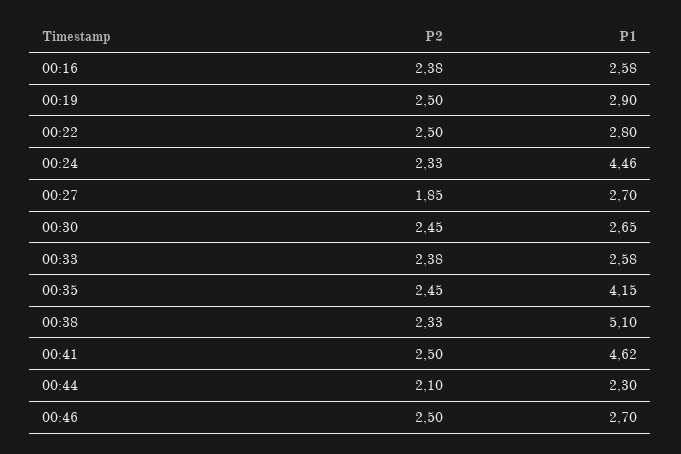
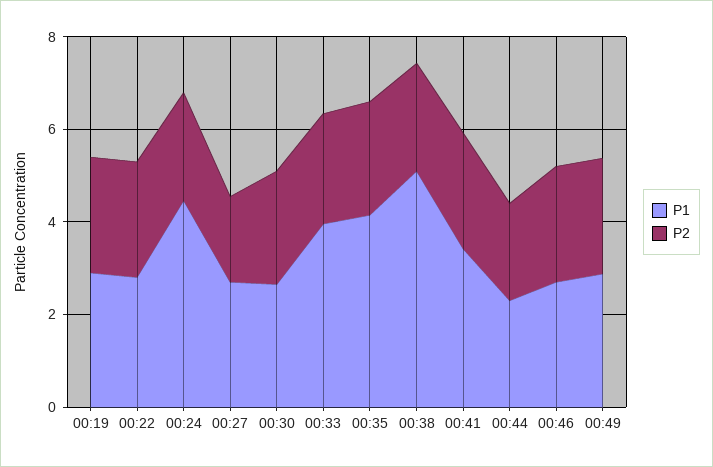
P2, 00:16: 2.38 -> none
P1, 00:16: 2.58 -> none
P1, 00:33: 2.58 -> 4
P1, 00:41: 4.62 -> 3.5
P1, 00:49: none -> 3
P2, 00:49: none -> 2.5

